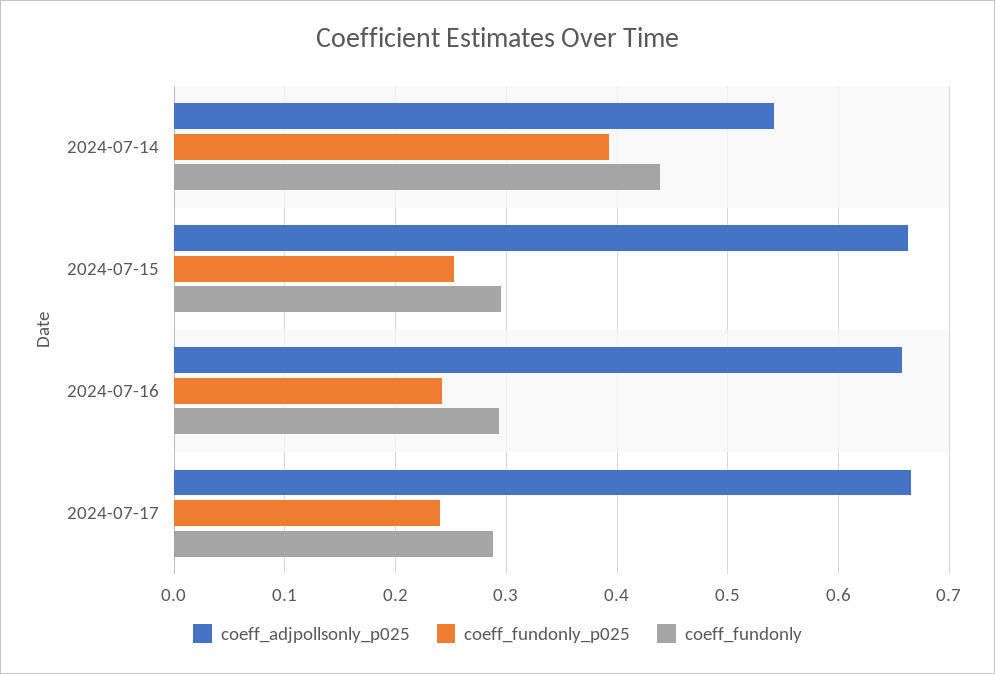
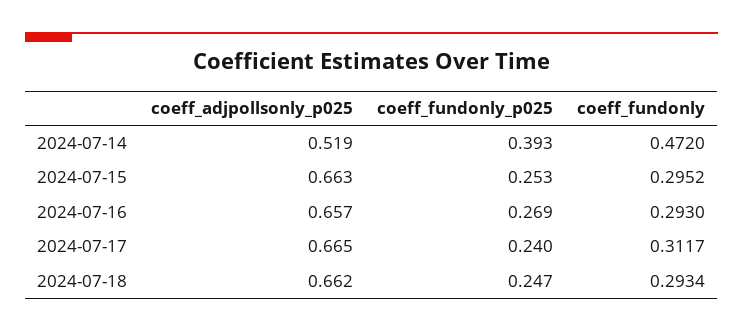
coeff_adjpollsonly_p025, 2024-07-14: 0.54 -> 0.519
coeff_fundonly, 2024-07-14: 0.44 -> 0.472
coeff_fundonly_p025, 2024-07-16: 0.24 -> 0.269
coeff_fundonly, 2024-07-17: 0.29 -> 0.3117
coeff_adjpollsonly_p025, 2024-07-18: none -> 0.662
coeff_fundonly_p025, 2024-07-18: none -> 0.247
coeff_fundonly, 2024-07-18: none -> 0.2934

